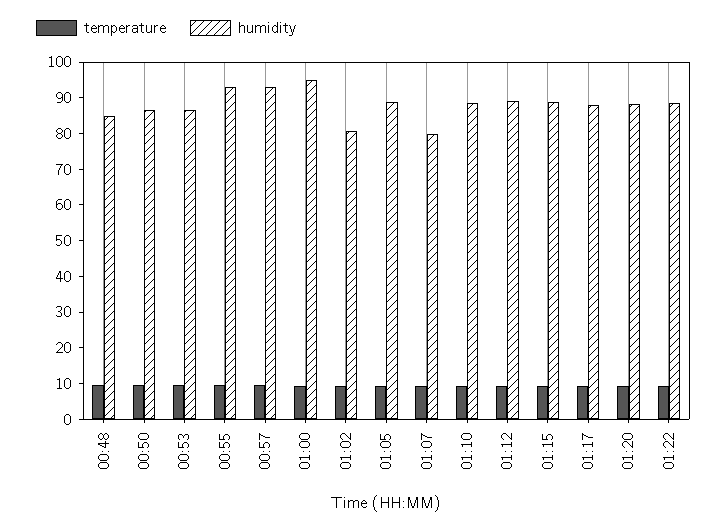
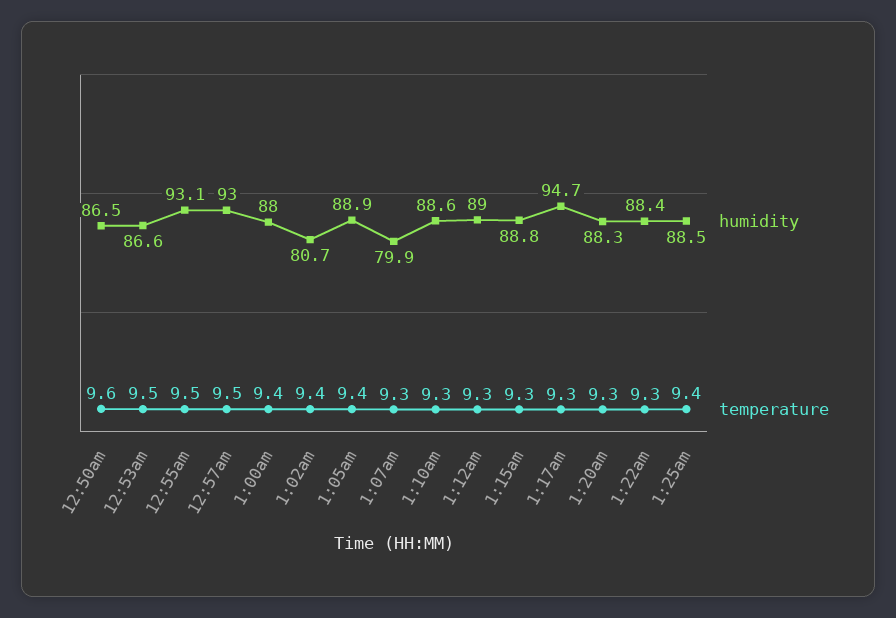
temperature, 00:48: 10 -> none
humidity, 00:48: 85 -> none
humidity, 01:00: 95 -> 88
humidity, 01:17: 87.5 -> 94.7
humidity, 1:25am: none -> 88.5
temperature, 1:25am: none -> 9.4

